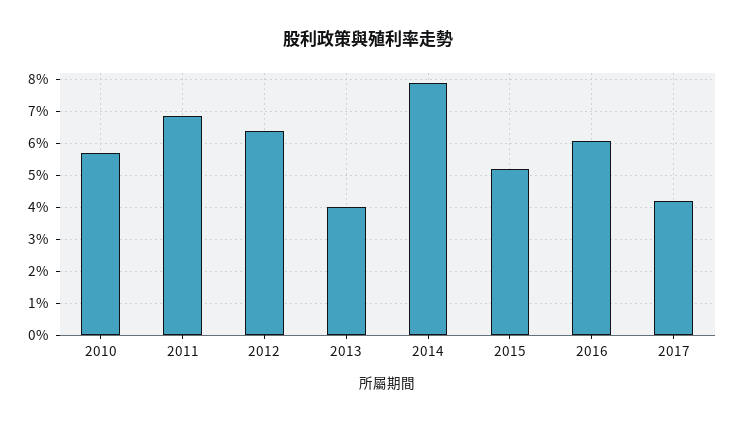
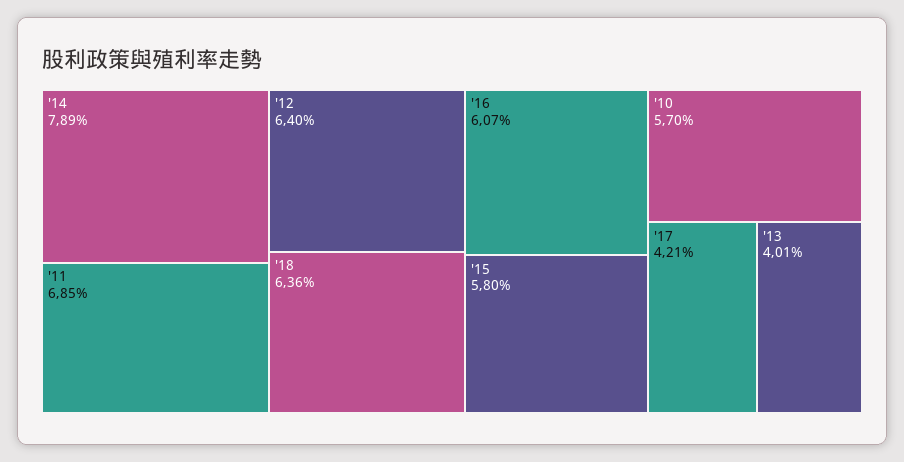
2015: 5.2 -> 5.8
'18: none -> 6.36

